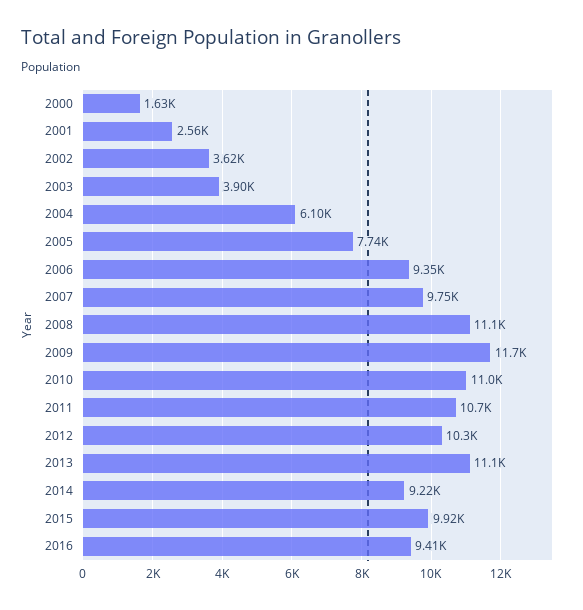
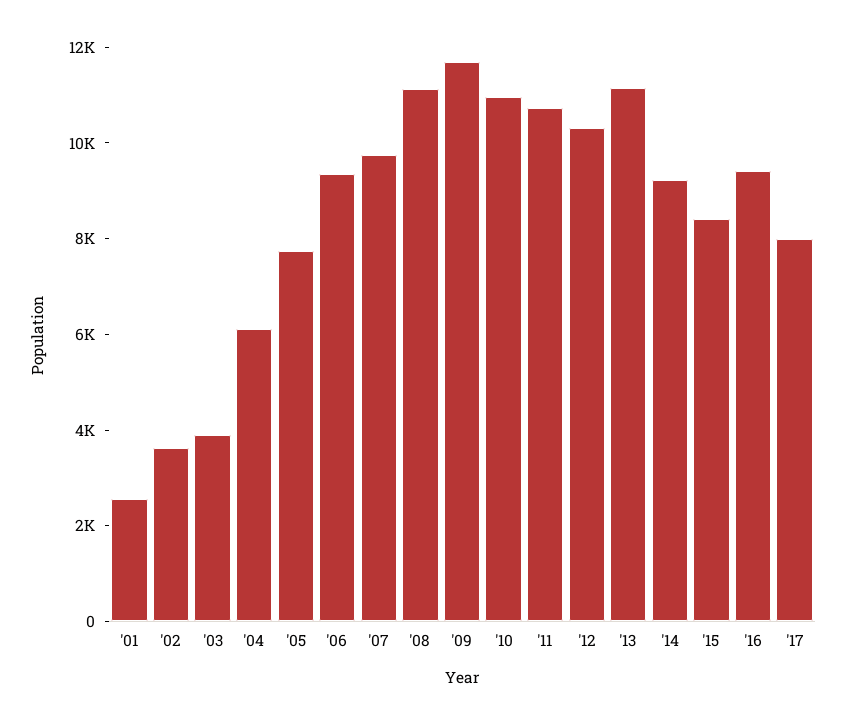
2000: 1630 -> none
2015: 9920 -> 8500
'17: none -> 8000

